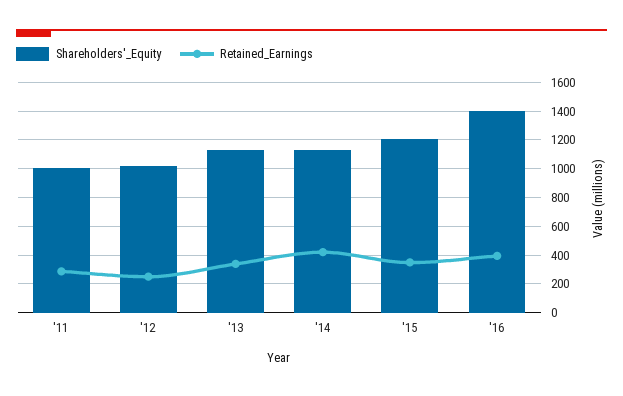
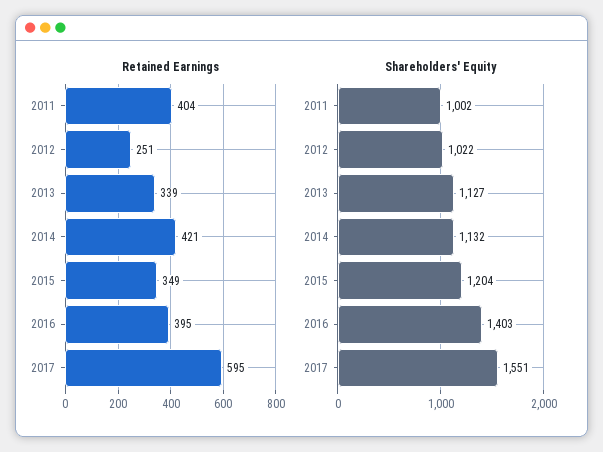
Retained_Earnings, '11: 300 -> 404
Retained_Earnings, 2017: none -> 595
Shareholders'_Equity, 2017: none -> 1551

